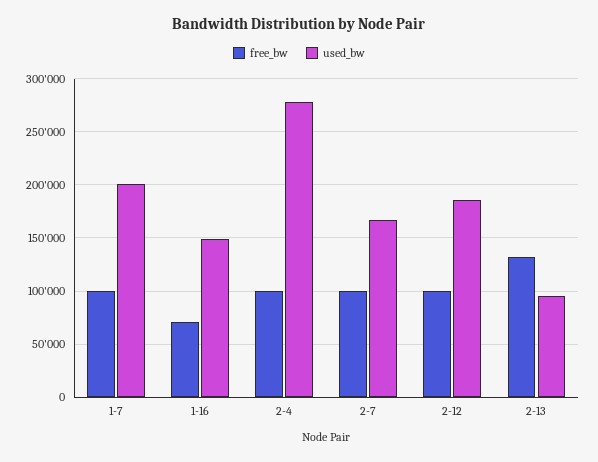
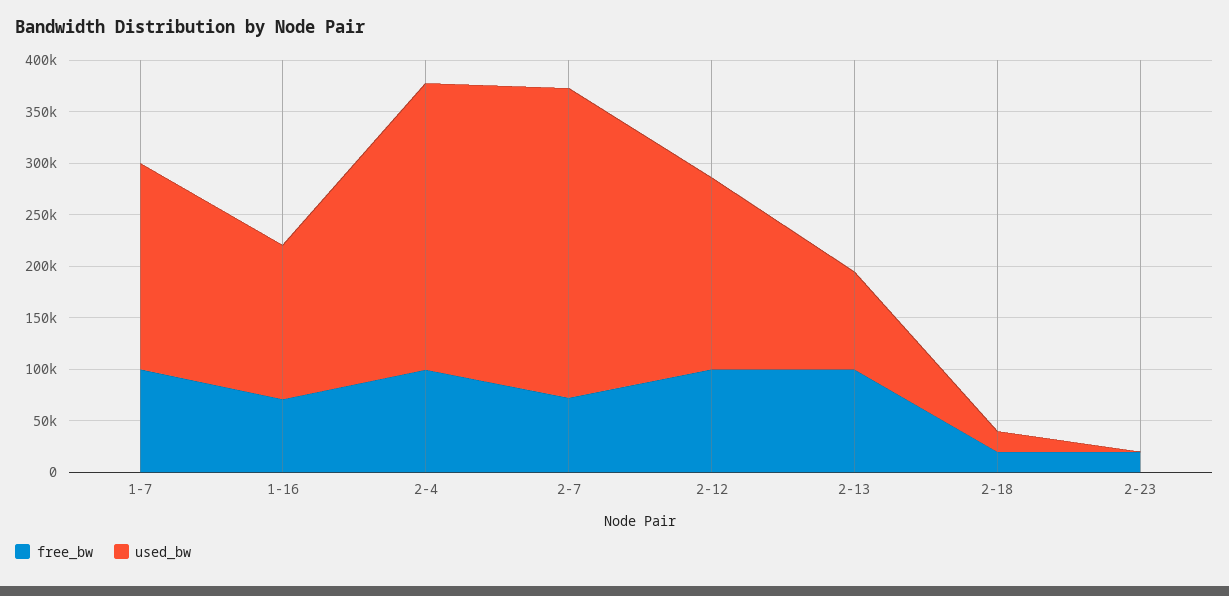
free_bw, 2-7: 100000 -> 70000
used_bw, 2-7: 170000 -> 300000
free_bw, 2-13: 130000 -> 100000
free_bw, 2-18: none -> 20000
used_bw, 2-18: none -> 20000
free_bw, 2-23: none -> 20000
used_bw, 2-23: none -> 0

